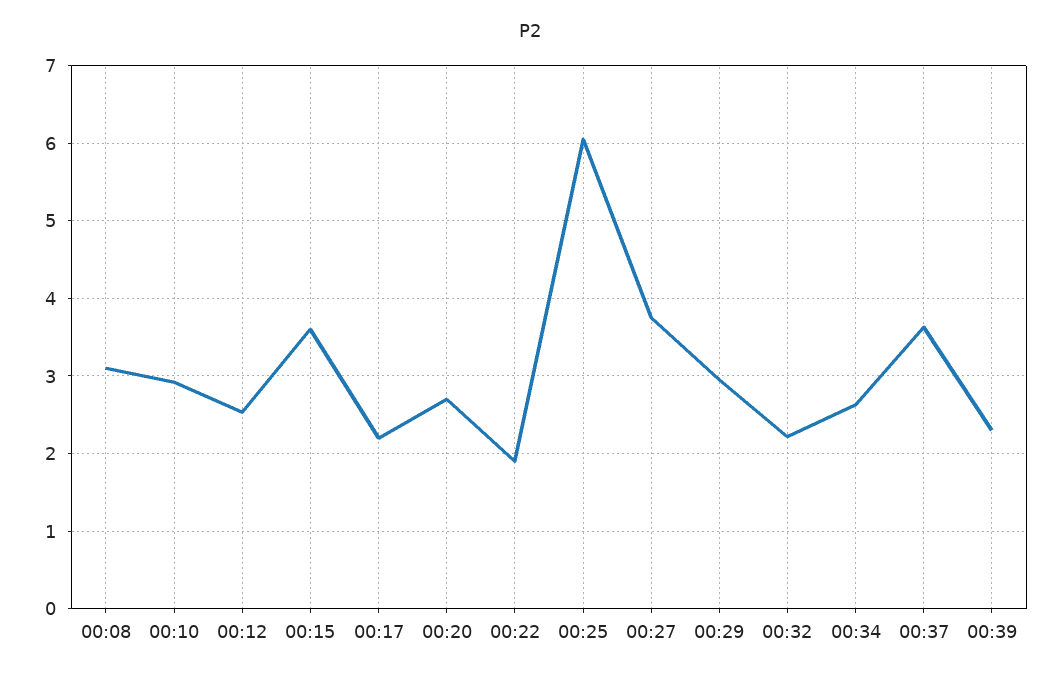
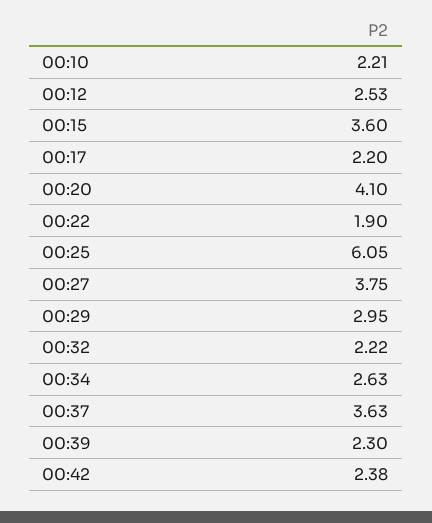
00:08: 3.1 -> none
00:10: 2.9 -> 2.21
00:20: 2.7 -> 4.1
00:42: none -> 2.38

